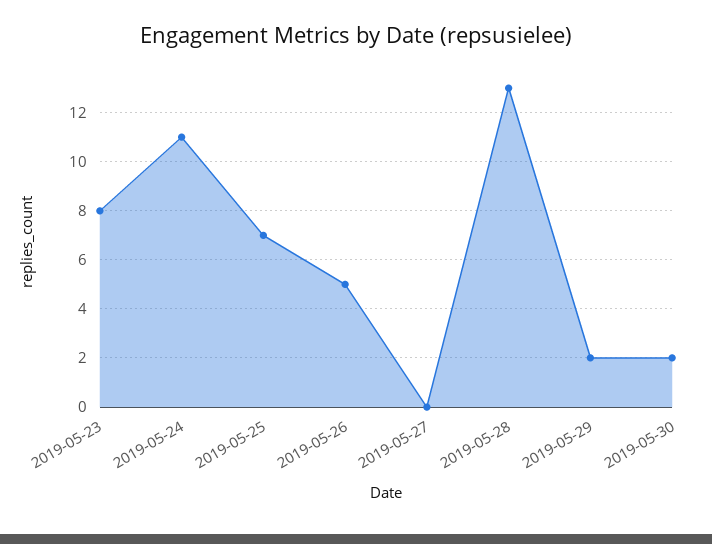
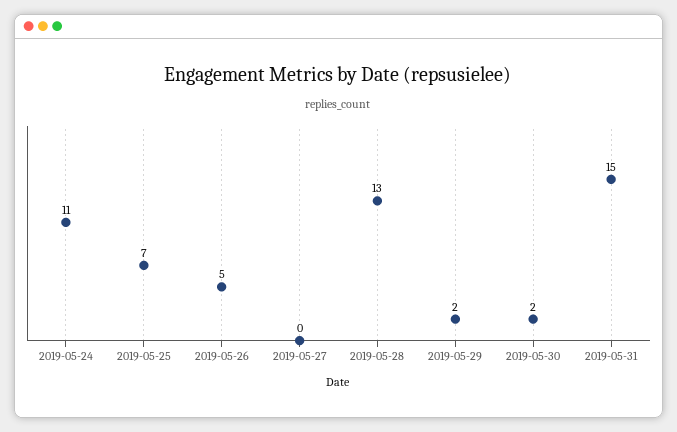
2019-05-23: 8 -> none
2019-05-31: none -> 15

